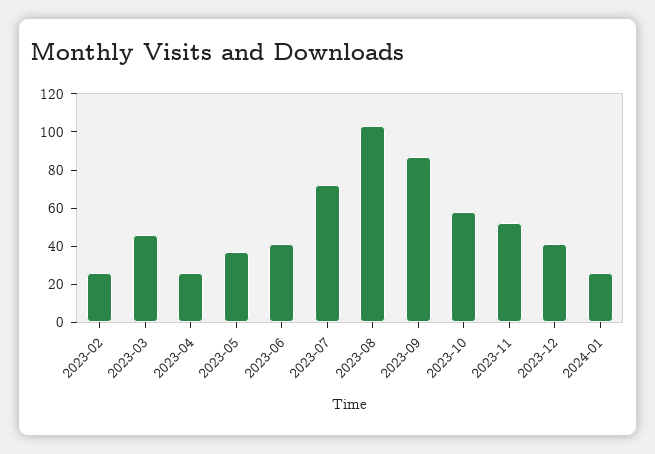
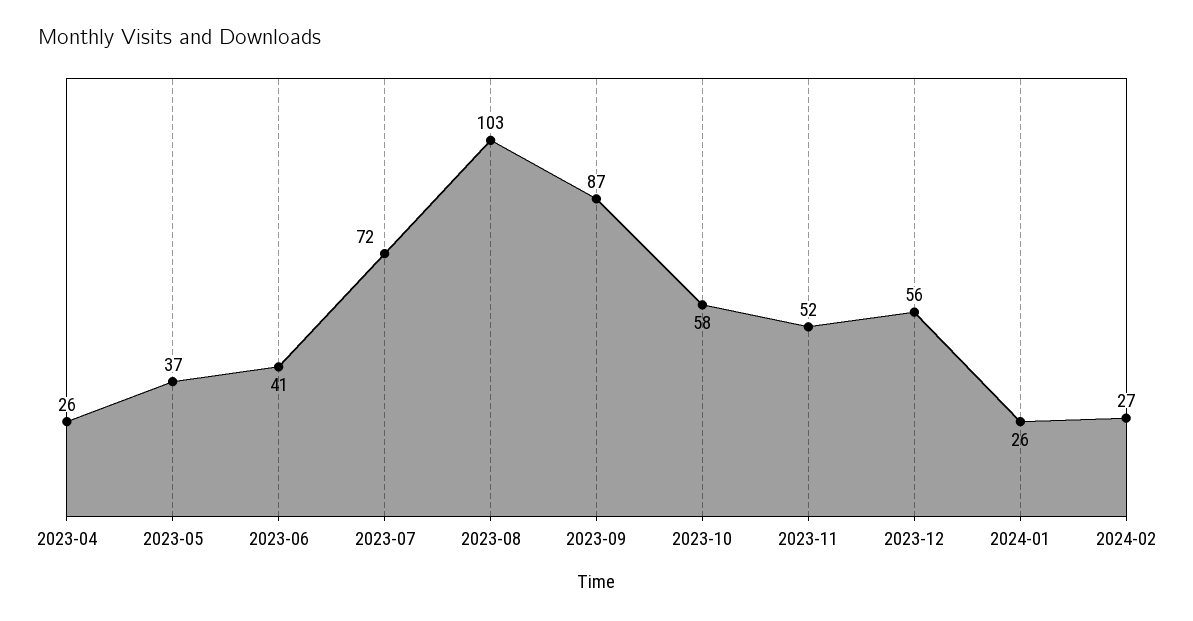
2023-02: 25 -> none
2023-03: 45 -> none
2023-12: 40 -> 56
2024-02: none -> 27

